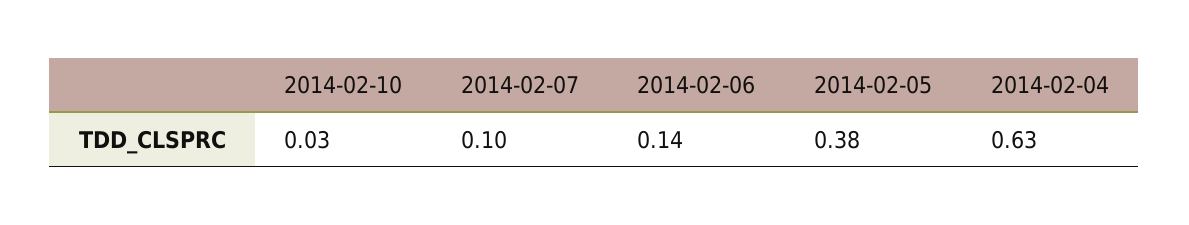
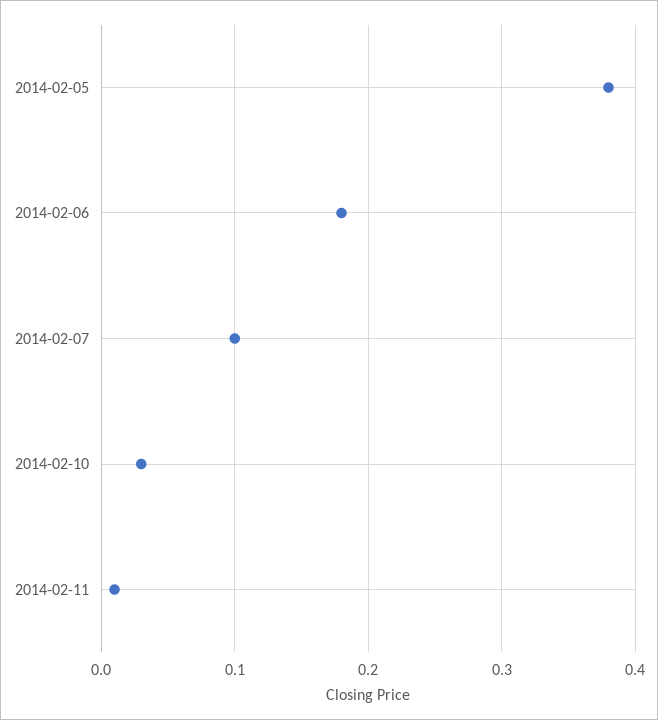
2014-02-06: 0.14 -> 0.18
2014-02-04: 0.63 -> none
2014-02-11: none -> 0.01

